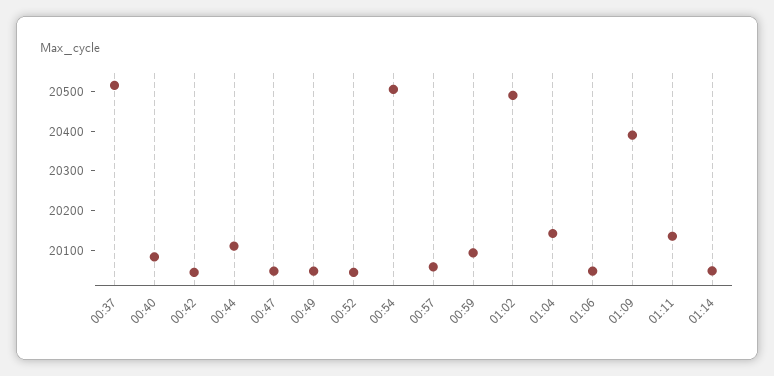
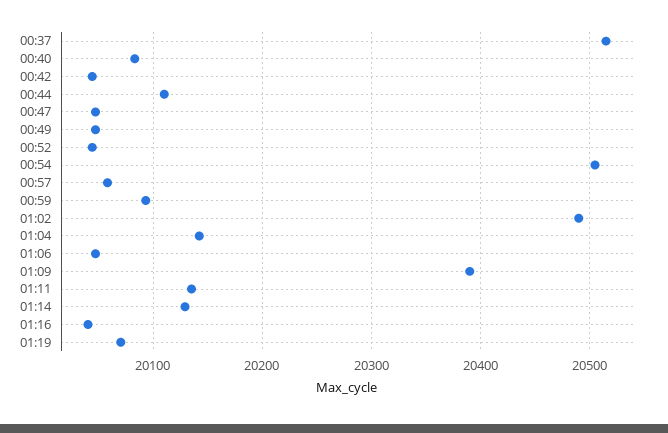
01:14: 20050 -> 20130
01:16: none -> 20040
01:19: none -> 20070

